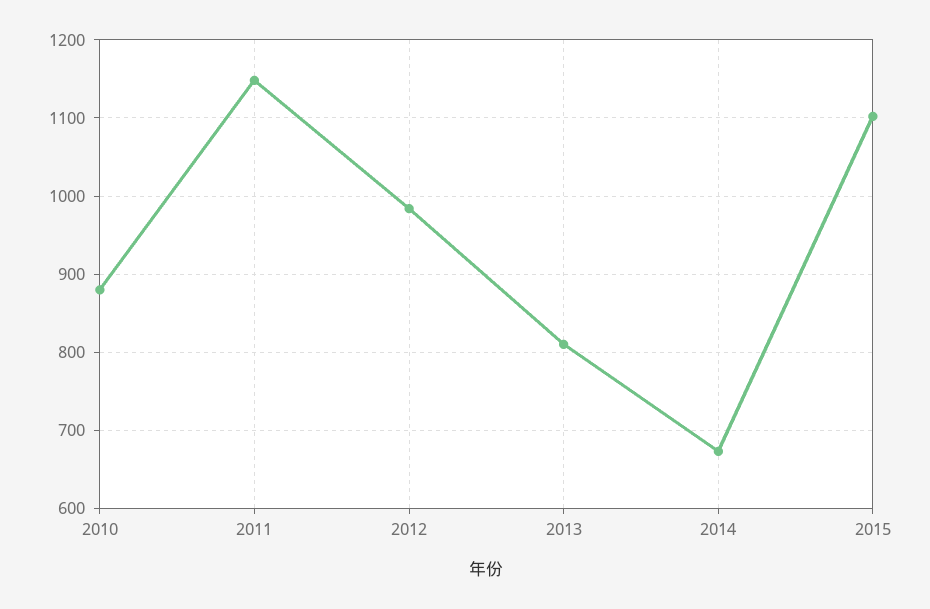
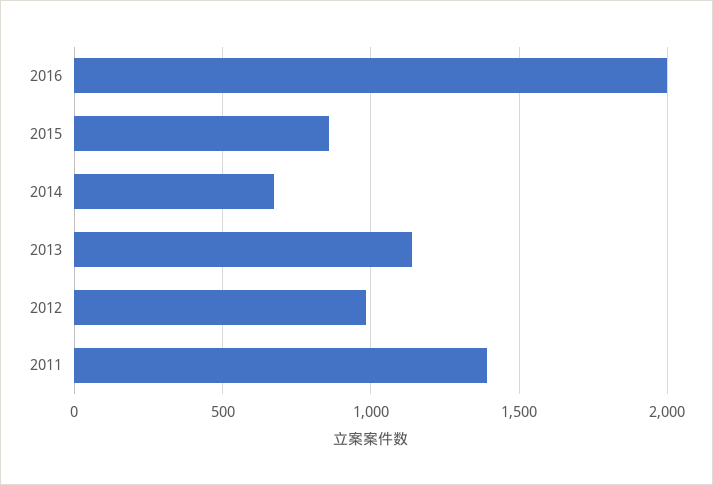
2010: 880 -> none
2011: 1150 -> 1400
2013: 810 -> 1150
2015: 1100 -> 850
2016: none -> 2000

